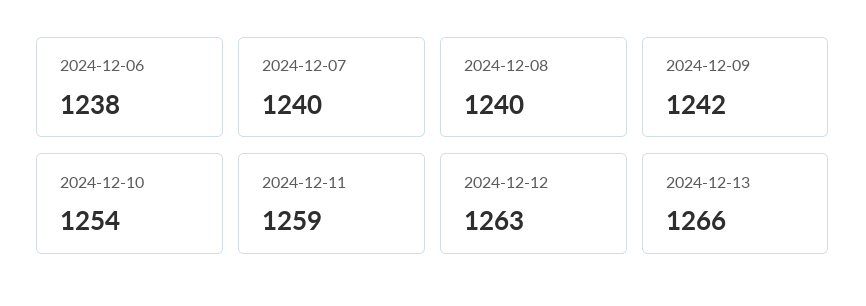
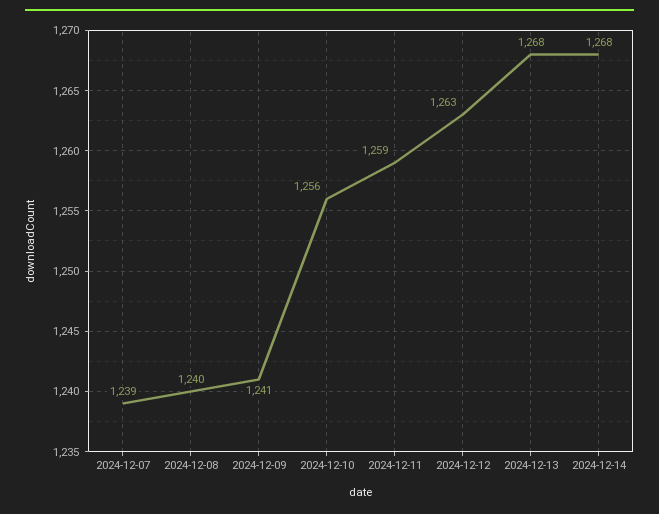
2024-12-06: 1238 -> none
2024-12-07: 1240 -> 1239
2024-12-09: 1242 -> 1241
2024-12-10: 1254 -> 1256
2024-12-13: 1266 -> 1268
2024-12-14: none -> 1268

